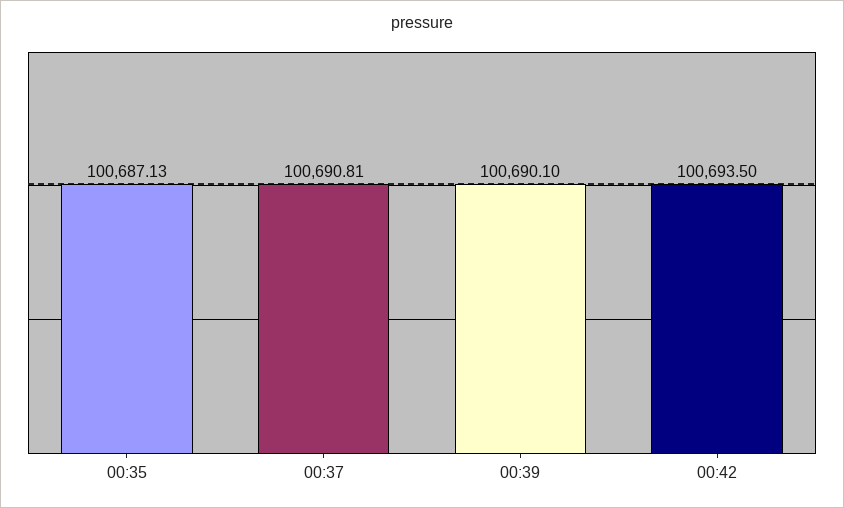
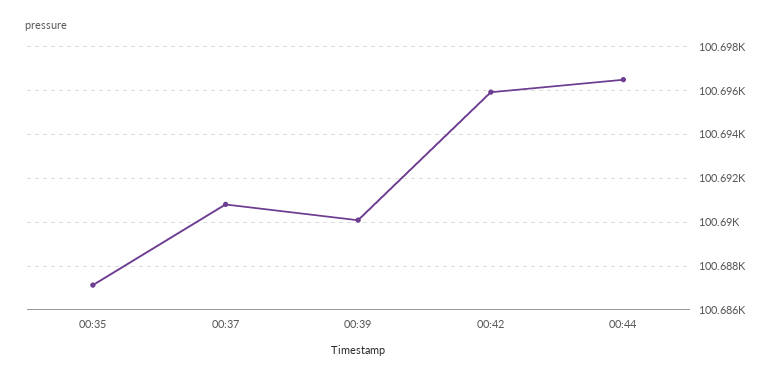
00:42: 100693.5 -> 100696
00:44: none -> 100696.5

